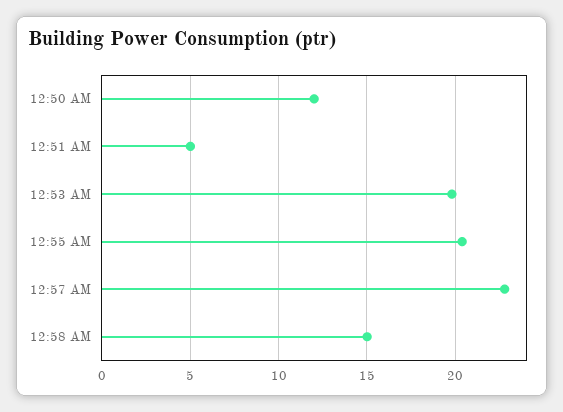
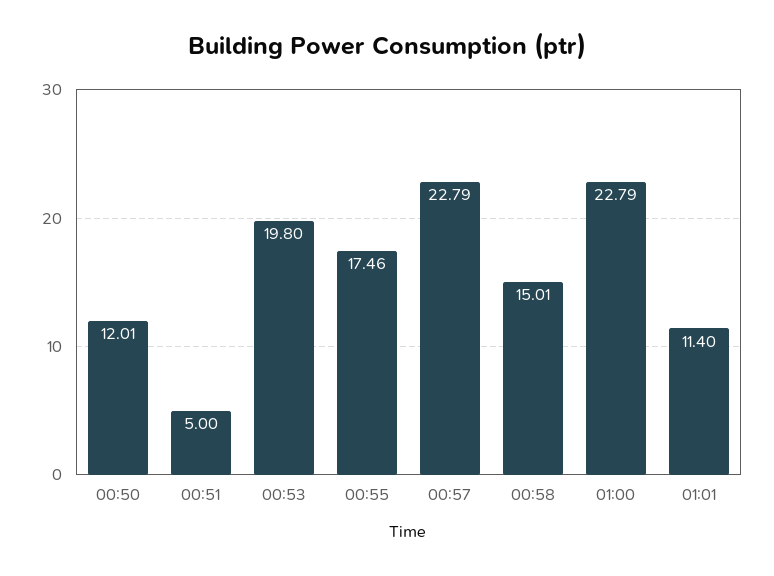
12:55 AM: 20.5 -> 17.46
01:00: none -> 22.79
01:01: none -> 11.4

